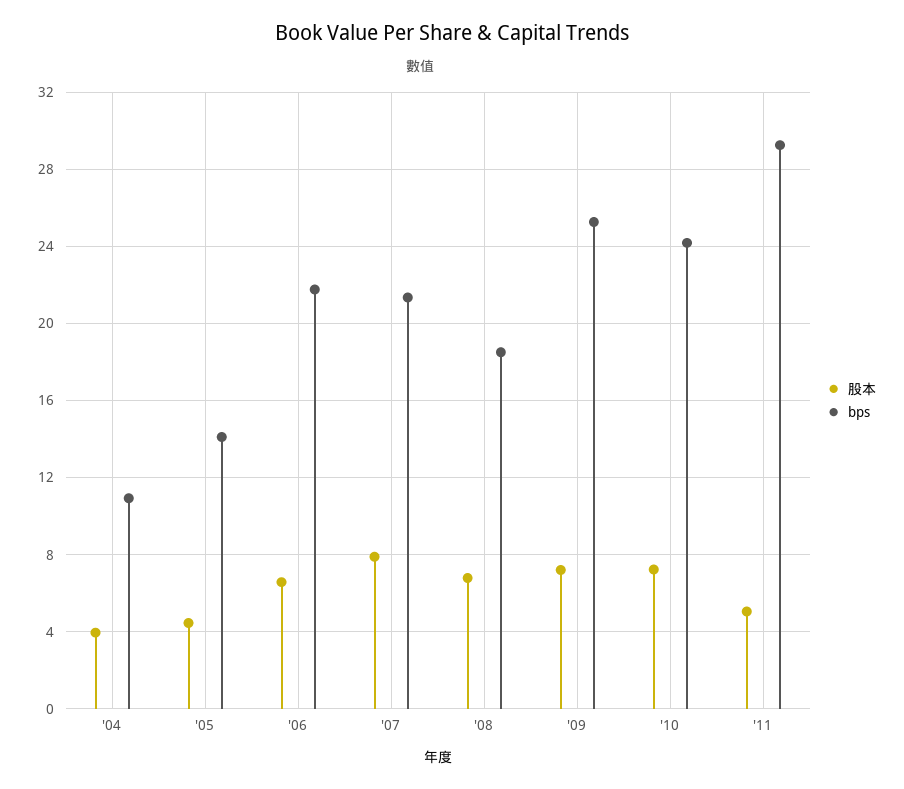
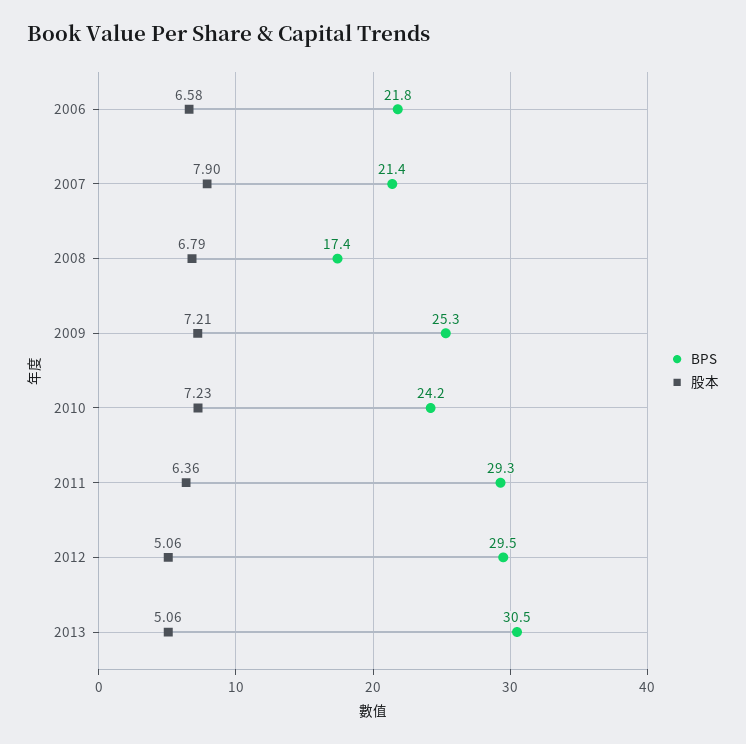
股本, '04: 4 -> none
bps, '04: 11 -> none
股本, '05: 4.5 -> none
bps, '05: 14 -> none
bps, '08: 18.5 -> 17.4
股本, '11: 5 -> 6.36
bps, 2012: none -> 29.5
股本, 2012: none -> 5.06
bps, 2013: none -> 30.5
股本, 2013: none -> 5.06

